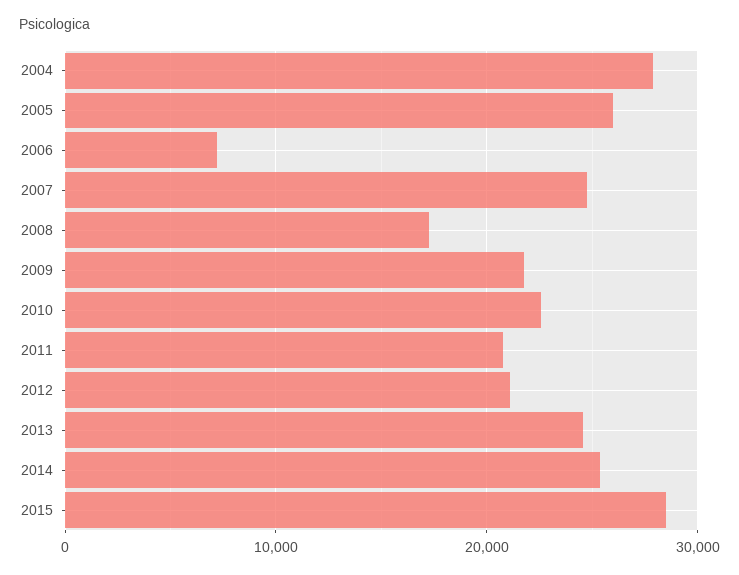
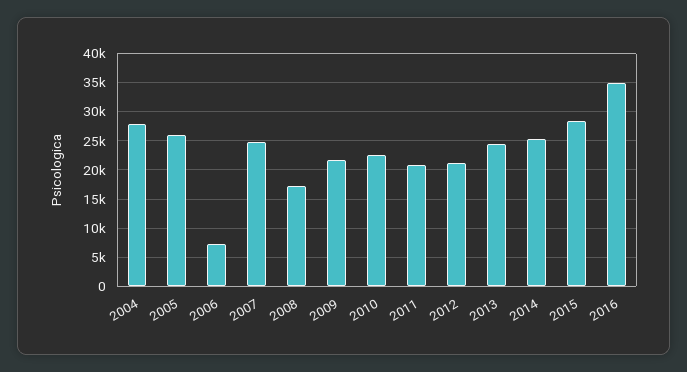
2016: none -> 35000

